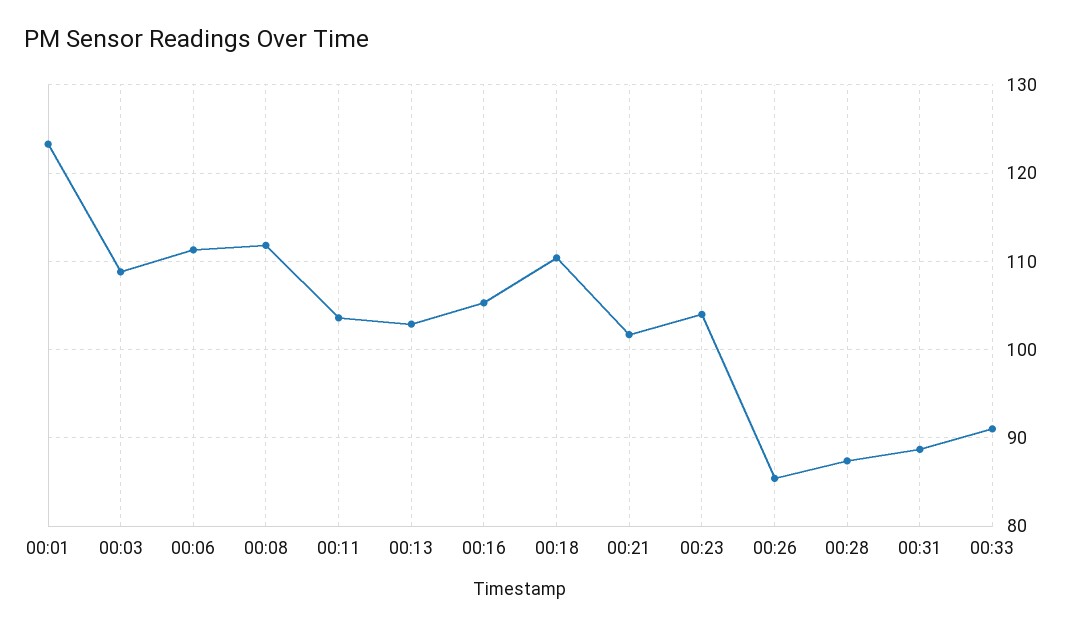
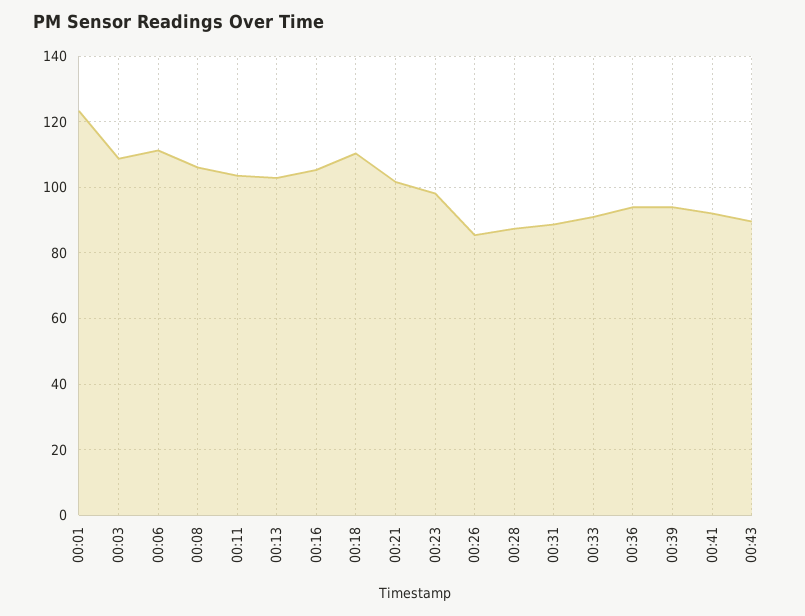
00:08: 112 -> 106
00:23: 104 -> 98
00:36: none -> 94
00:39: none -> 94
00:41: none -> 92
00:43: none -> 90

